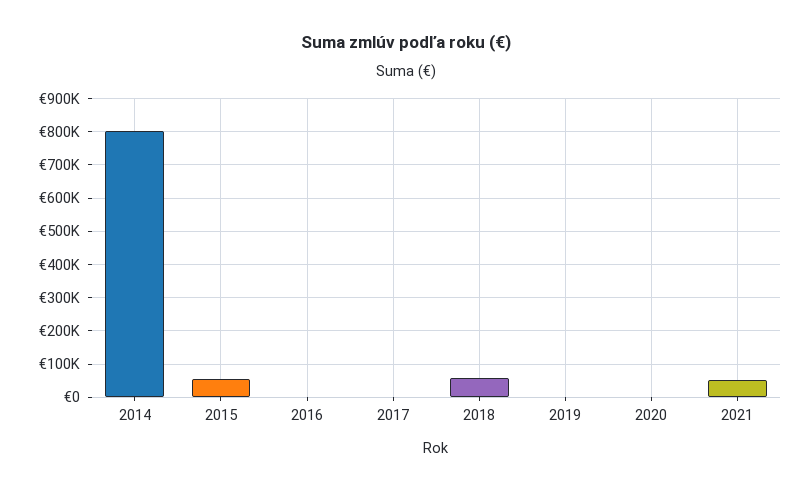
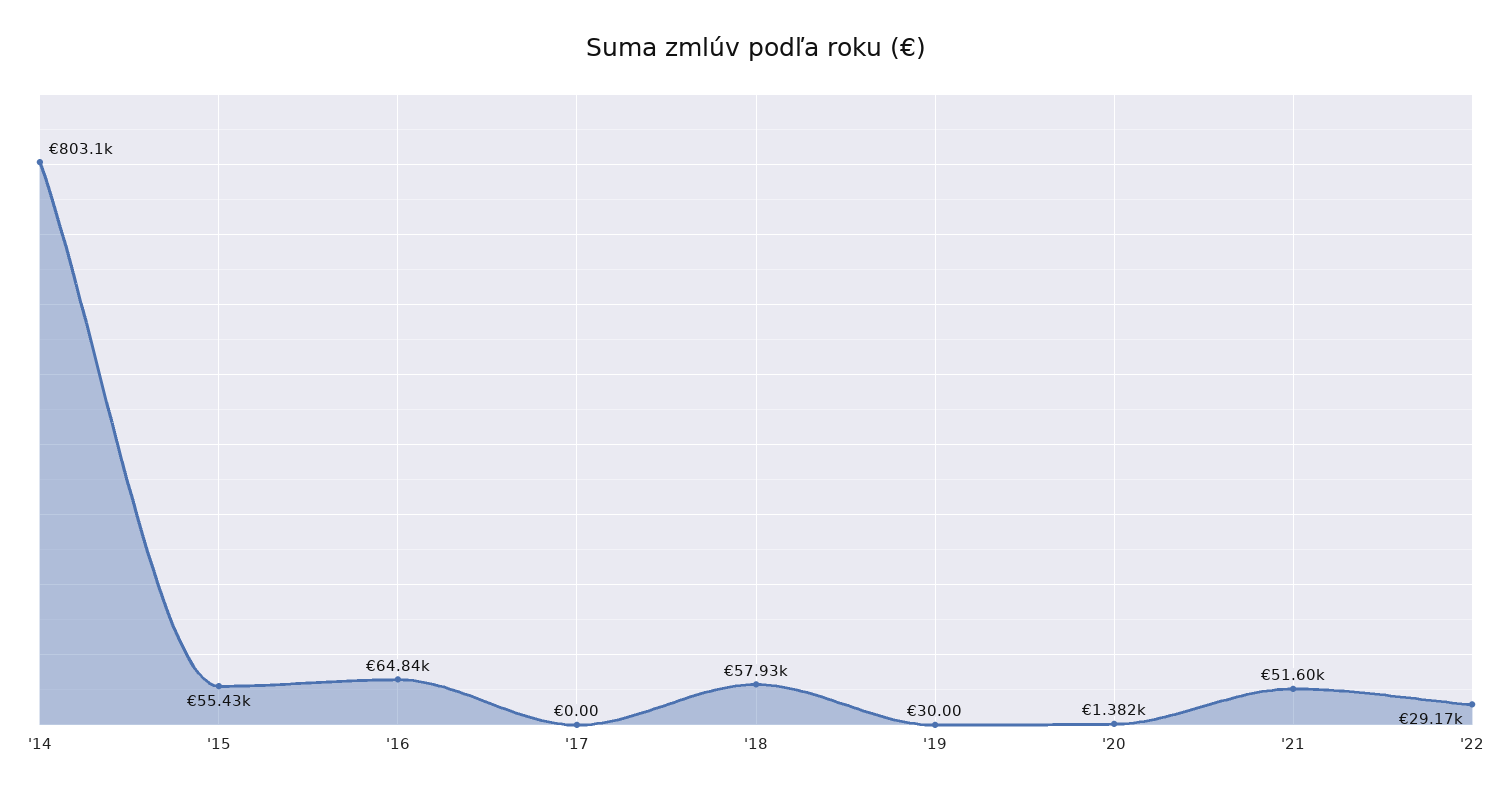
2016: 0 -> 64840
'22: none -> 29170

